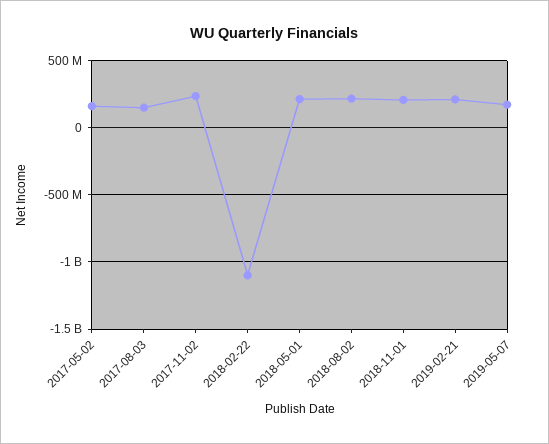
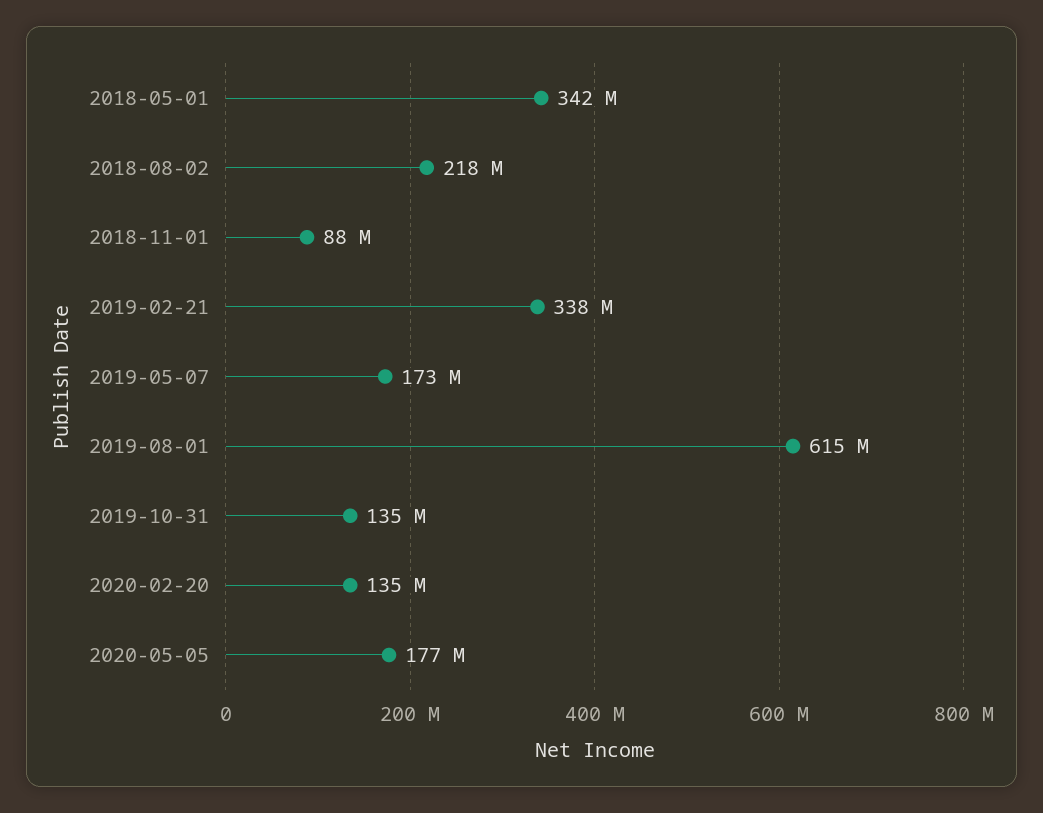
2017-05-02: 150000000 -> none
2017-08-03: 150000000 -> none
2017-11-02: 250000000 -> none
2018-02-22: -1100000000 -> none
2018-05-01: 200000000 -> 342000000
2018-11-01: 200000000 -> 88000000
2019-02-21: 200000000 -> 338000000
2019-08-01: none -> 615000000
2019-10-31: none -> 135000000
2020-02-20: none -> 135000000
2020-05-05: none -> 177000000

